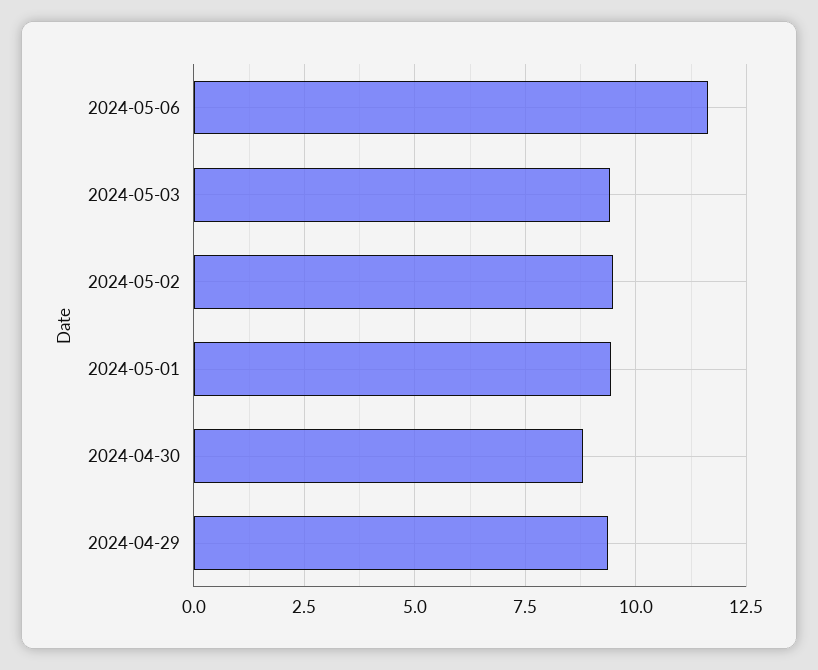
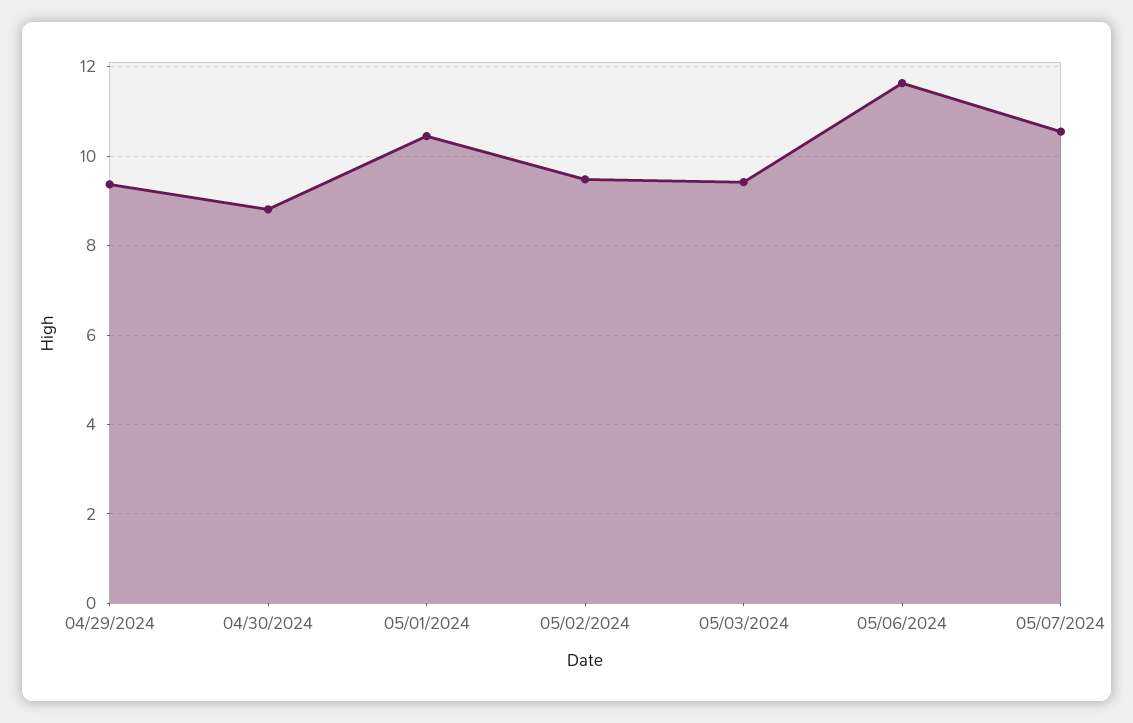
2024-05-01: 9.5 -> 10.4
05/07/2024: none -> 10.6

